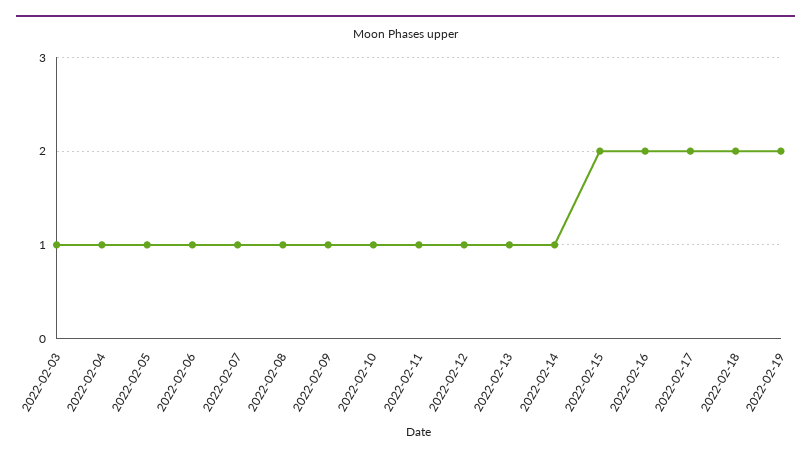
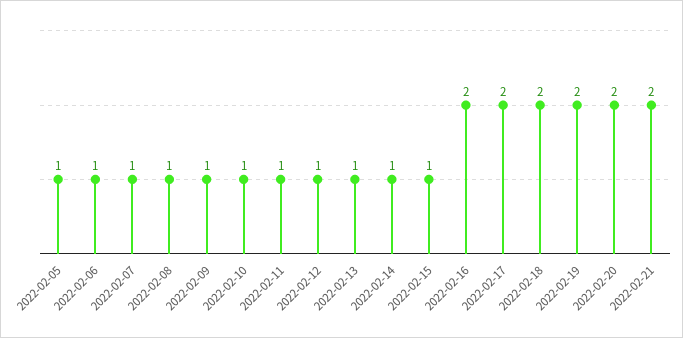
2022-02-03: 1 -> none
2022-02-04: 1 -> none
2022-02-15: 2 -> 1
2022-02-20: none -> 2
2022-02-21: none -> 2

